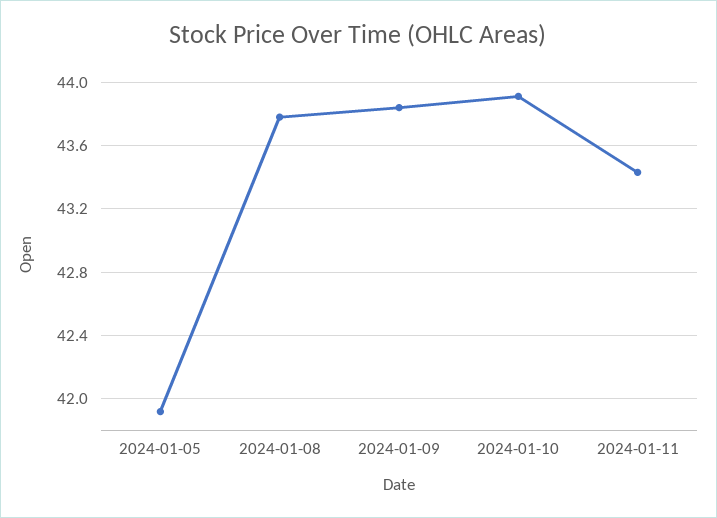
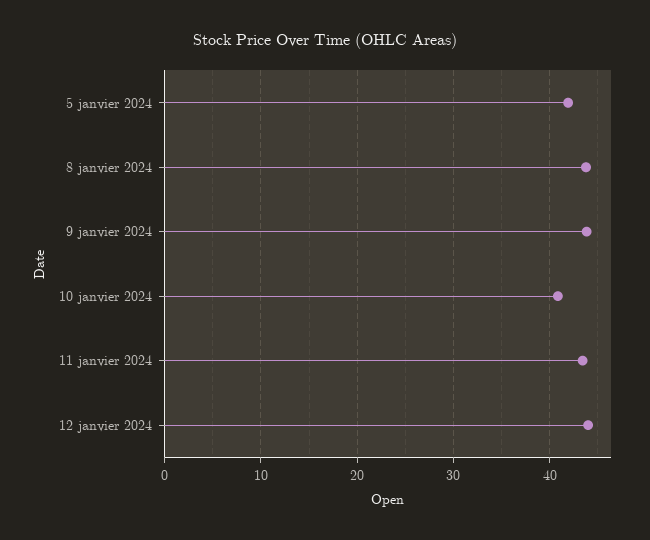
2024-01-10: 43.9 -> 41
12 janvier 2024: none -> 44

